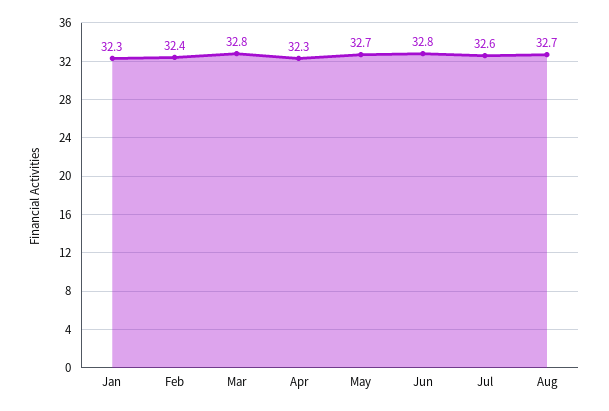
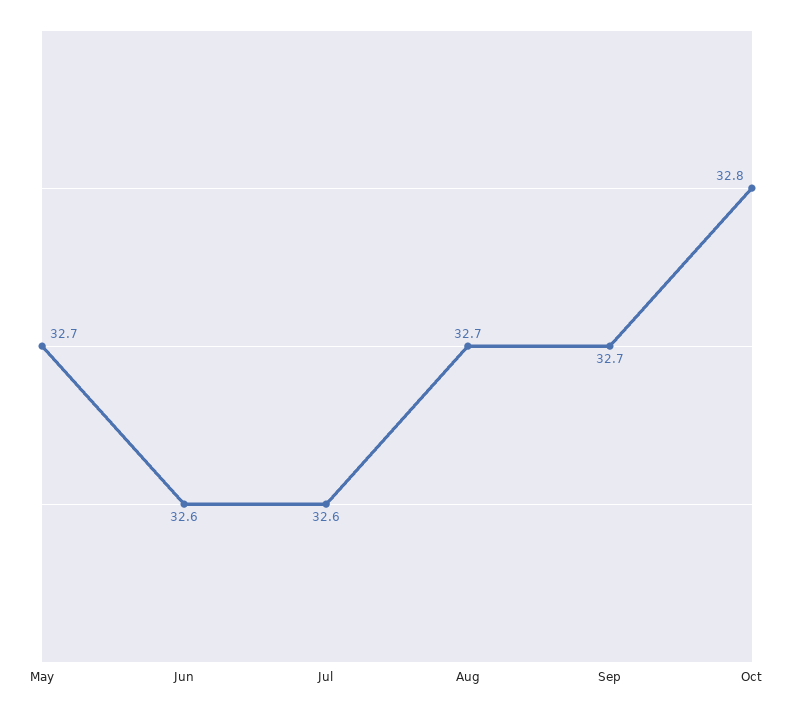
Jan: 32.3 -> none
Feb: 32.4 -> none
Mar: 32.8 -> none
Apr: 32.3 -> none
Jun: 32.8 -> 32.6
Sep: none -> 32.7
Oct: none -> 32.8

